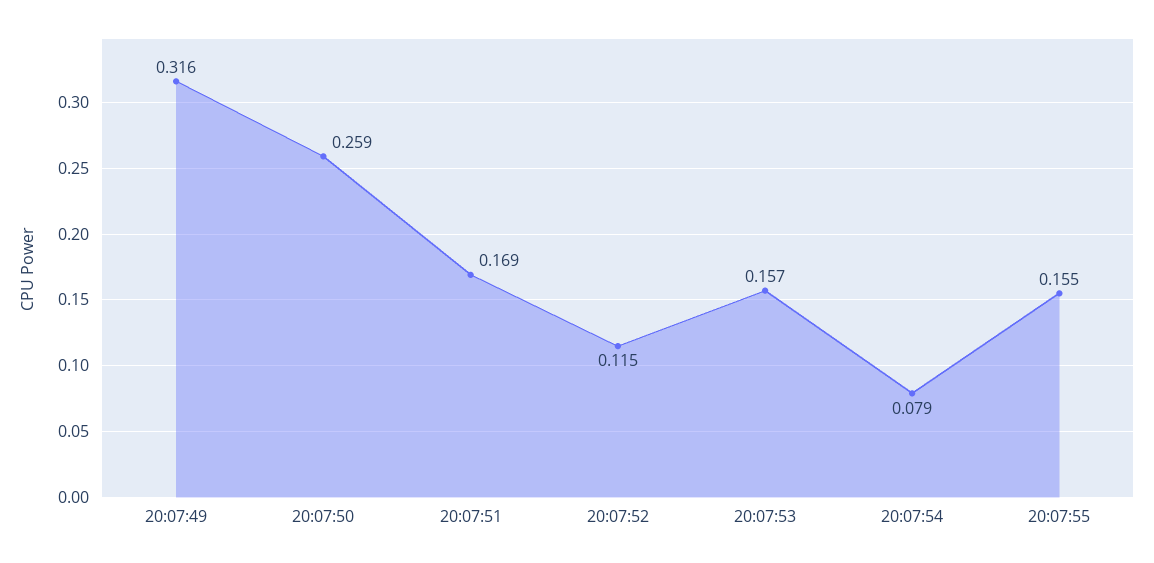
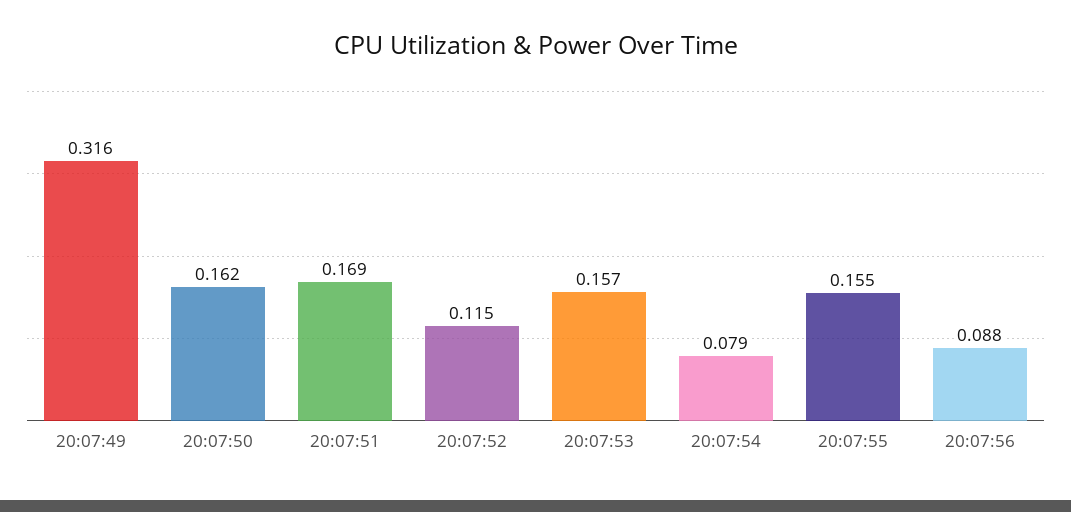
20:07:50: 0.259 -> 0.162
20:07:56: none -> 0.088

